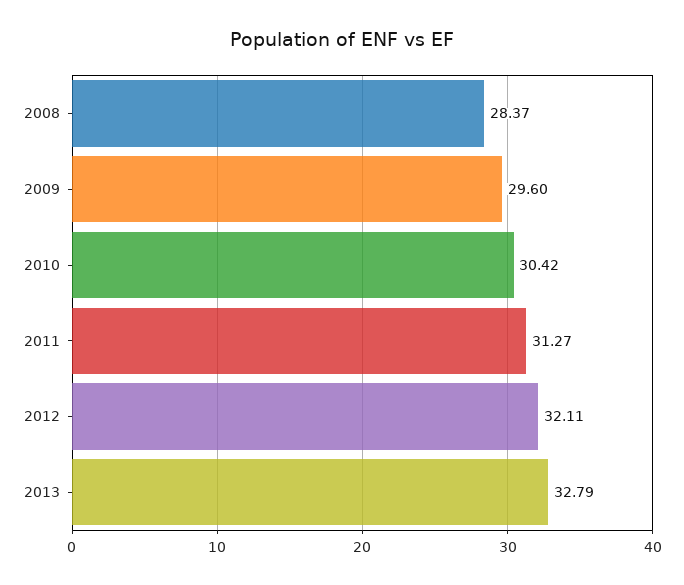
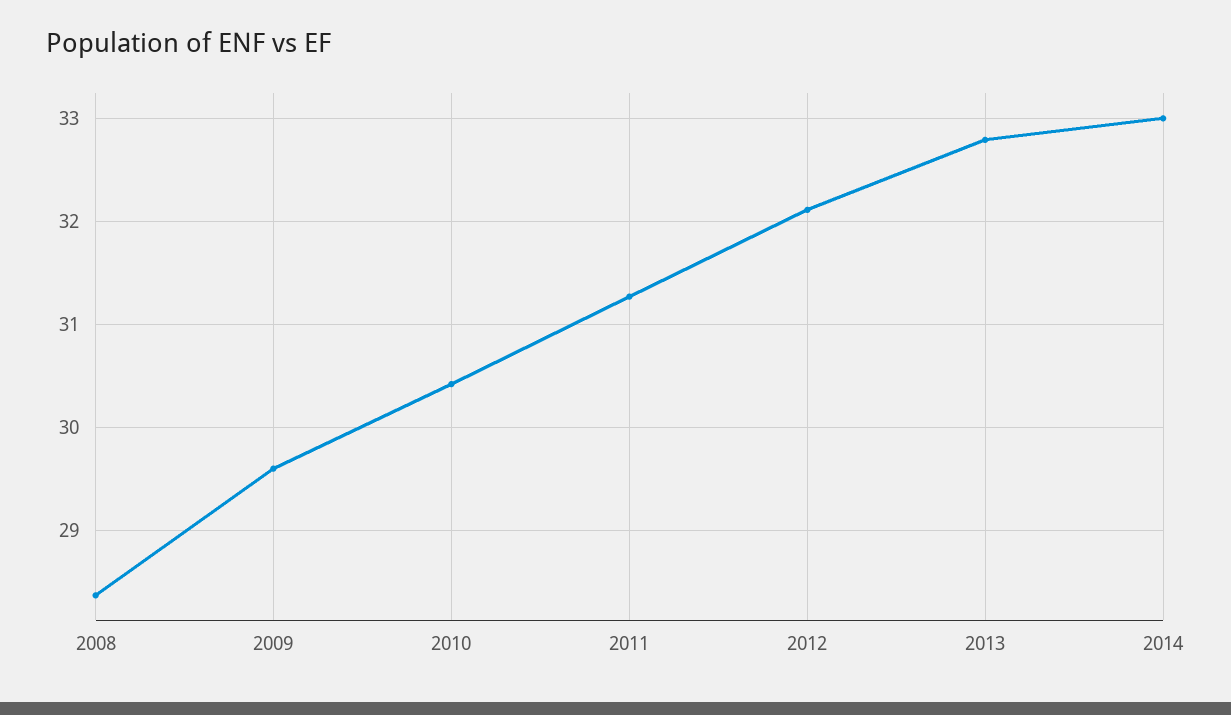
2014: none -> 33

